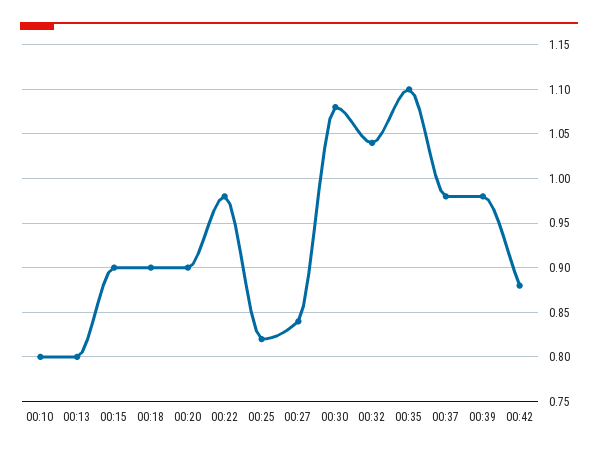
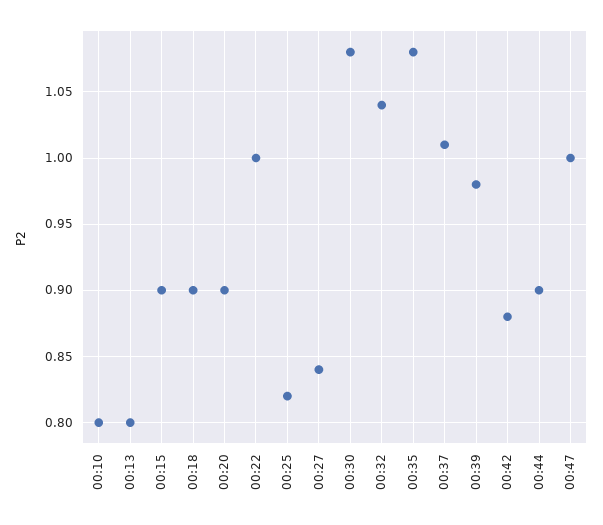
00:22: 0.98 -> 1
00:35: 1.1 -> 1.08
00:37: 0.98 -> 1.01
00:44: none -> 0.9
00:47: none -> 1

